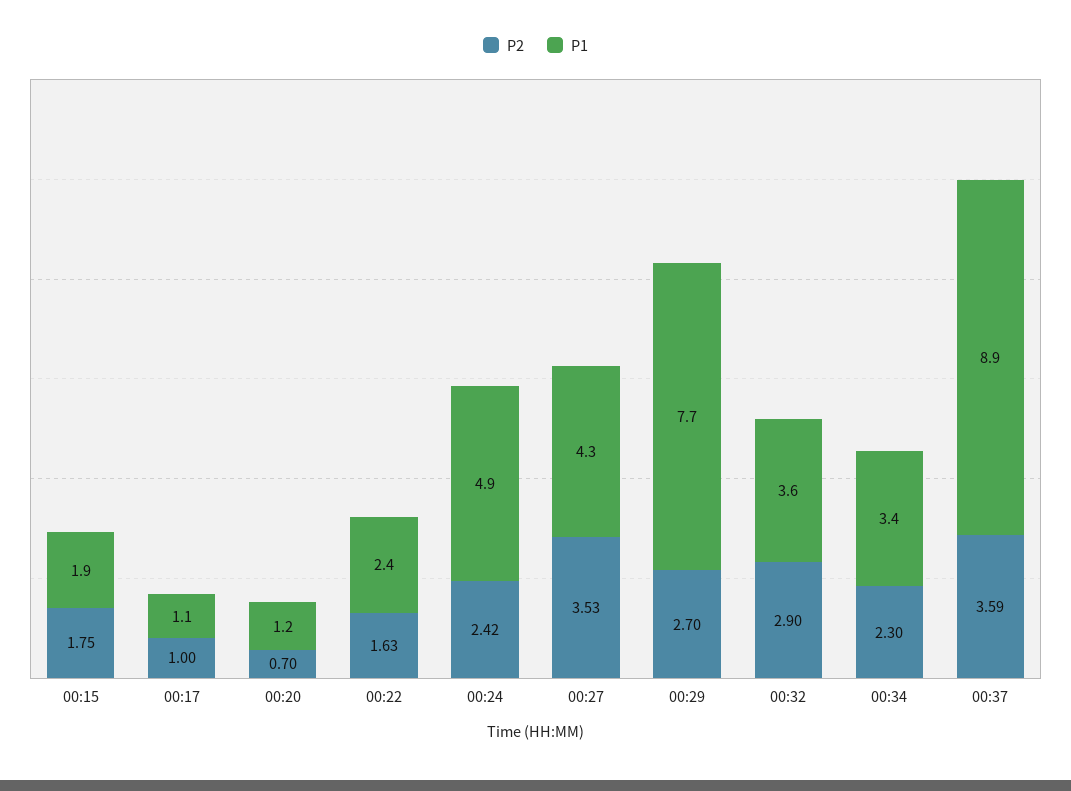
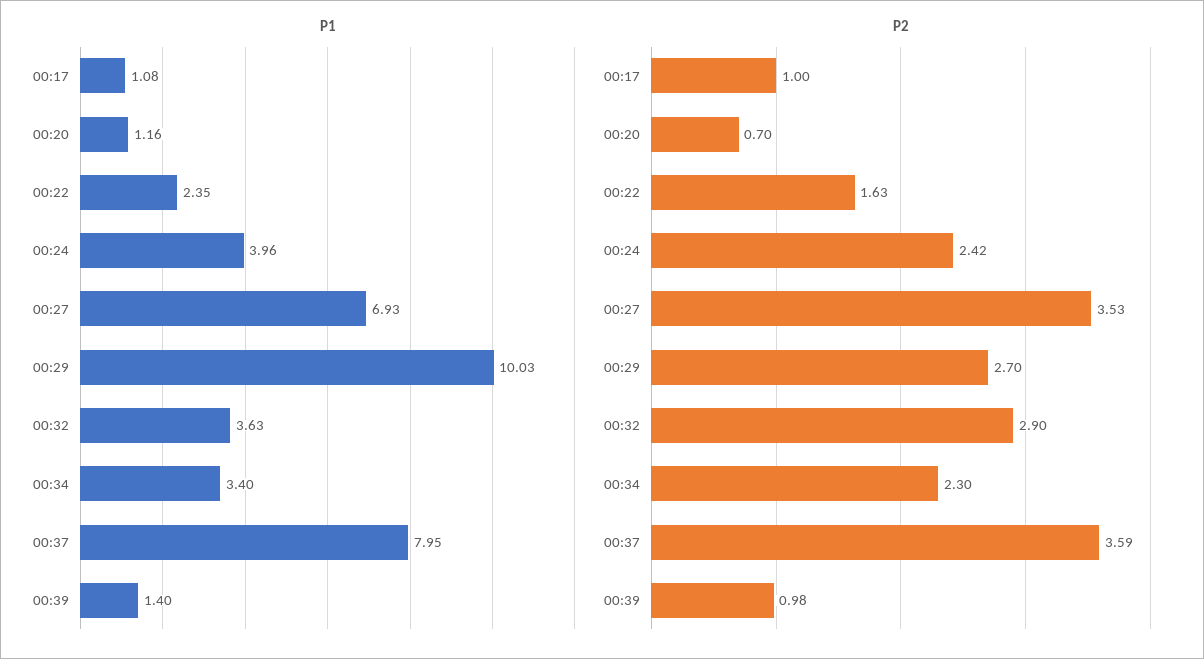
P2, 00:15: 1.75 -> none
P1, 00:15: 1.9 -> none
P1, 00:24: 4.9 -> 3.96
P1, 00:27: 4.3 -> 6.93
P1, 00:29: 7.7 -> 10.03
P1, 00:37: 8.9 -> 7.95
P1, 00:39: none -> 1.4
P2, 00:39: none -> 0.98

